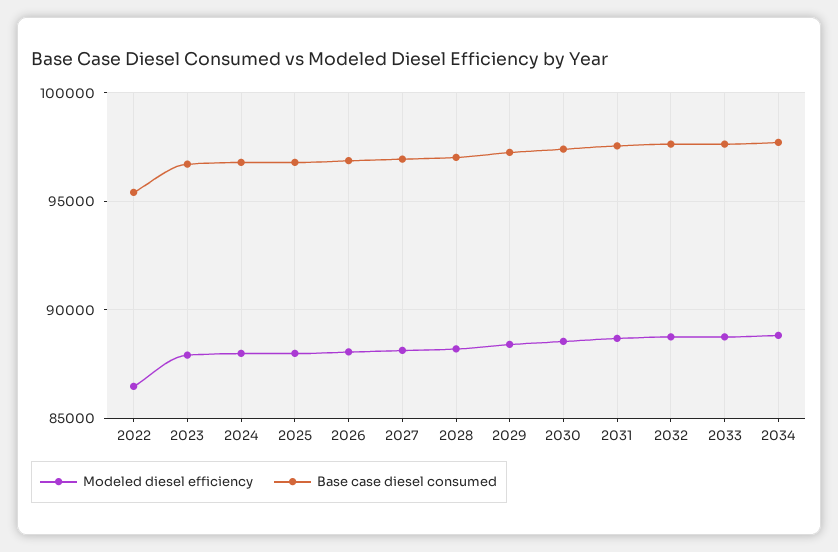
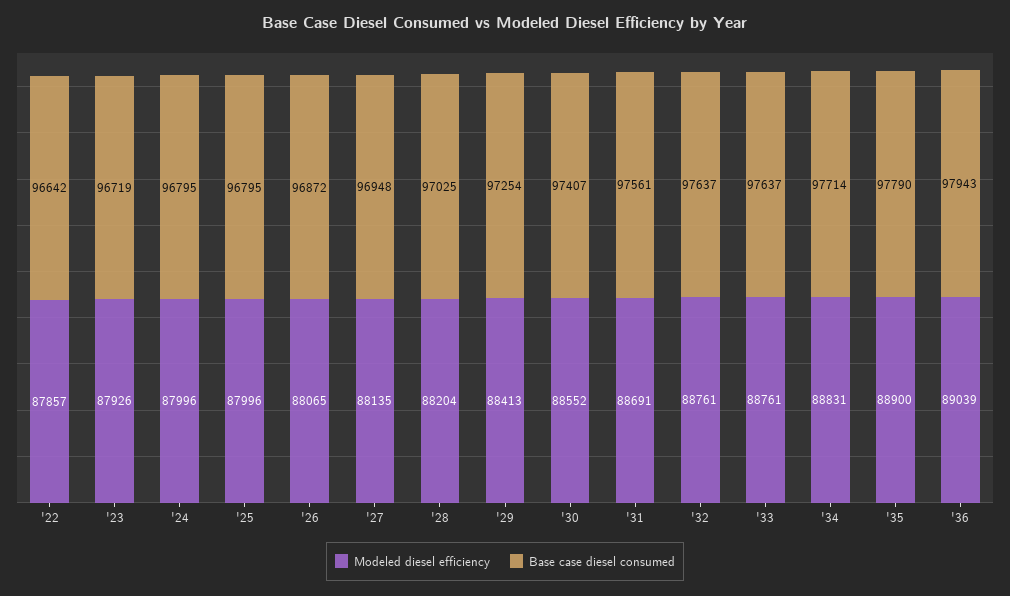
Modeled diesel efficiency, 2022: 86500 -> 87857
Base case diesel consumed, 2022: 95500 -> 96642
Modeled diesel efficiency, '35: none -> 88900
Base case diesel consumed, '35: none -> 97790
Modeled diesel efficiency, '36: none -> 89039
Base case diesel consumed, '36: none -> 97943

